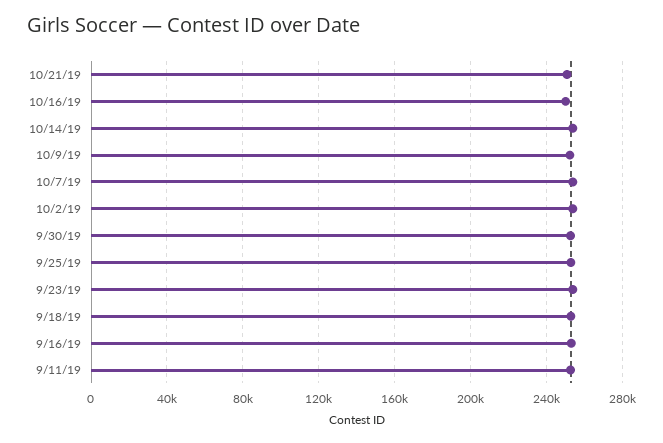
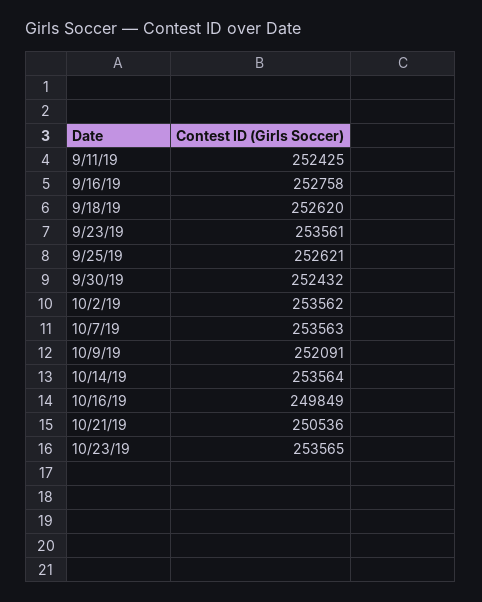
10/23/19: none -> 253565

